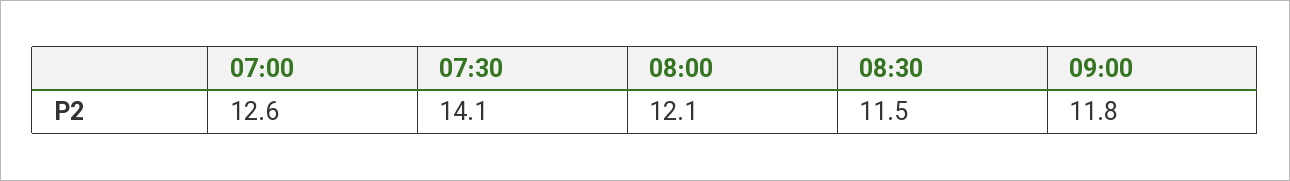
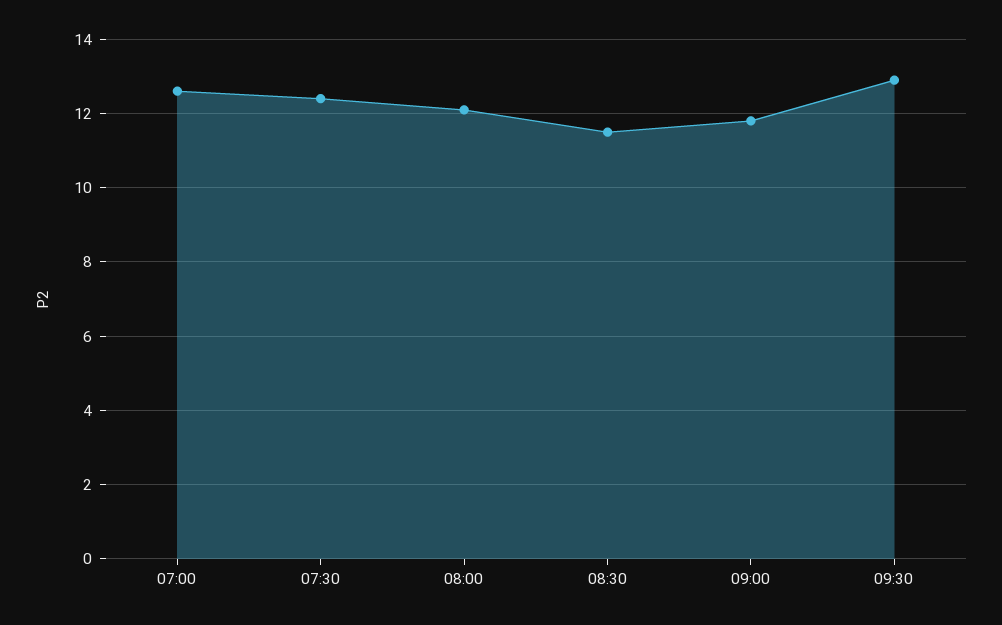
07:30: 14.1 -> 12.5
09:30: none -> 13

